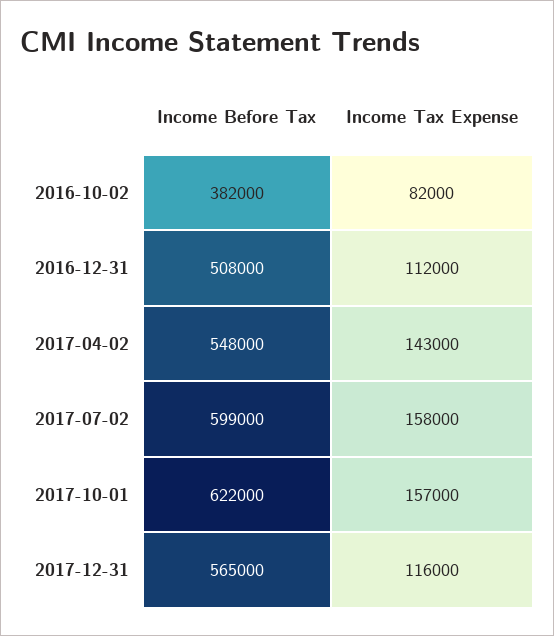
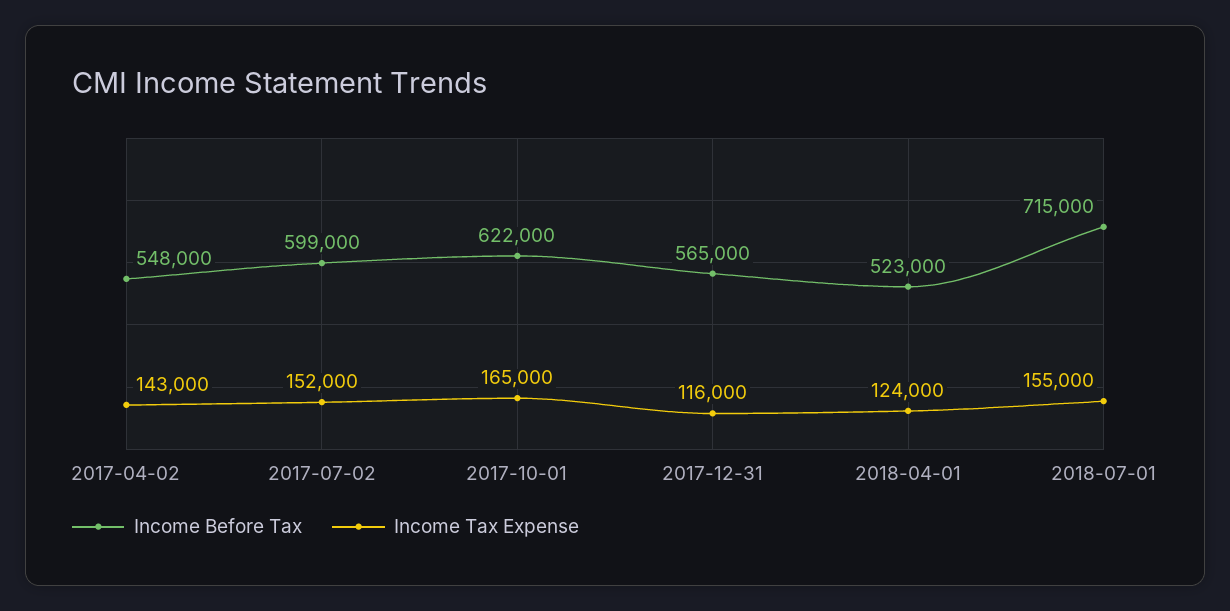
Income Before Tax, 2016-10-02: 382000 -> none
Income Tax Expense, 2016-10-02: 82000 -> none
Income Before Tax, 2016-12-31: 508000 -> none
Income Tax Expense, 2016-12-31: 112000 -> none
Income Tax Expense, 2017-07-02: 158000 -> 152000
Income Tax Expense, 2017-10-01: 157000 -> 165000
Income Before Tax, 2018-04-01: none -> 523000
Income Tax Expense, 2018-04-01: none -> 124000
Income Before Tax, 2018-07-01: none -> 715000
Income Tax Expense, 2018-07-01: none -> 155000

